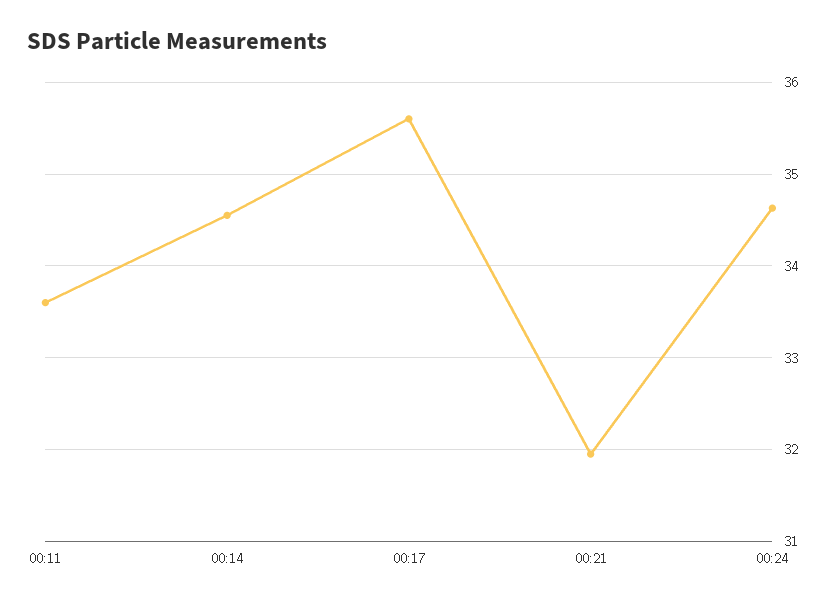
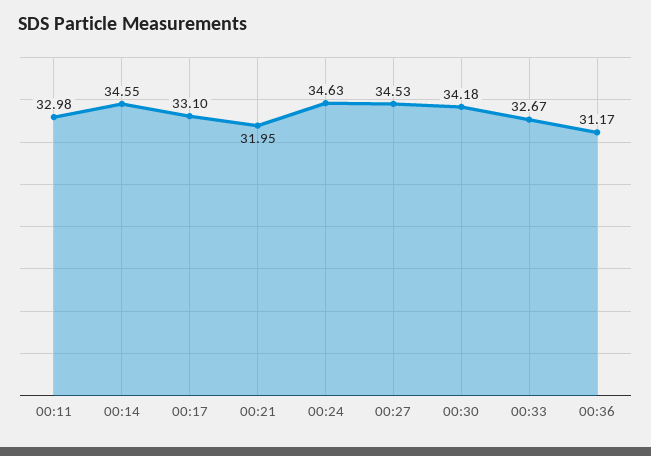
00:11: 33.6 -> 32.98
00:17: 35.6 -> 33.1
00:27: none -> 34.53
00:30: none -> 34.18
00:33: none -> 32.67
00:36: none -> 31.17

